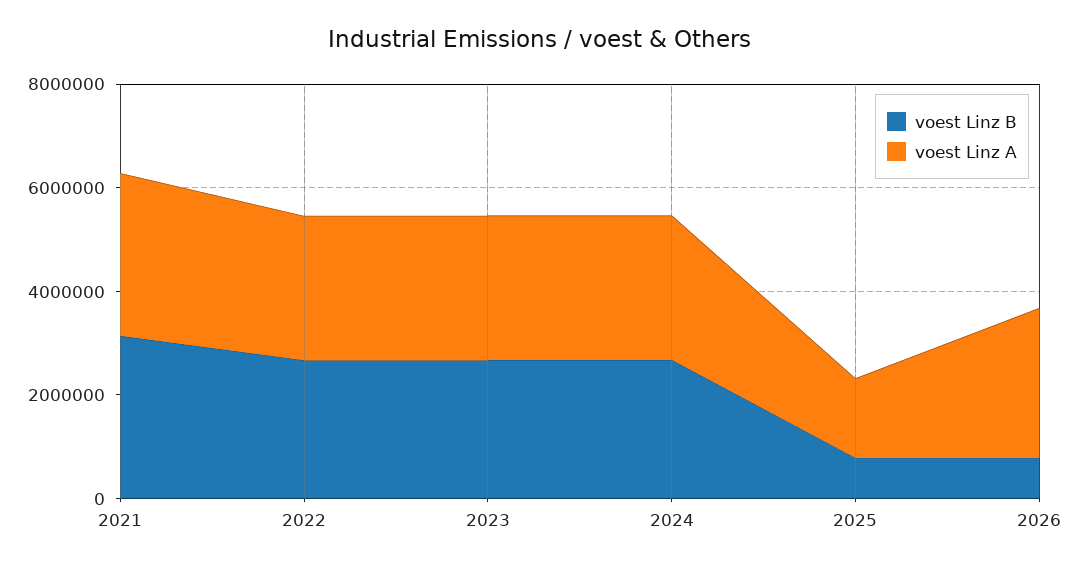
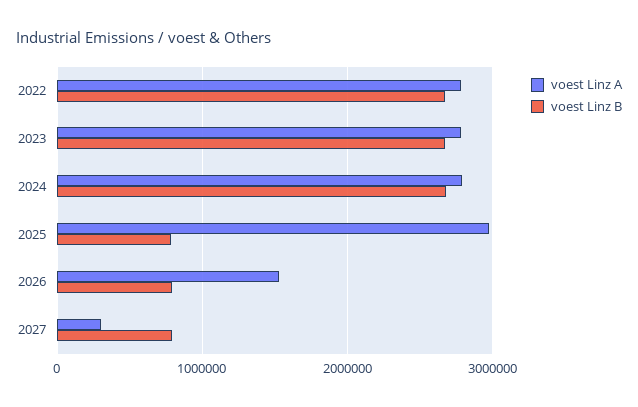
voest Linz B, 2021: 3000000 -> none
voest Linz A, 2021: 3000000 -> none
voest Linz A, 2025: 1500000 -> 3000000
voest Linz A, 2026: 3000000 -> 1500000
voest Linz A, 2027: none -> 300000
voest Linz B, 2027: none -> 800000

